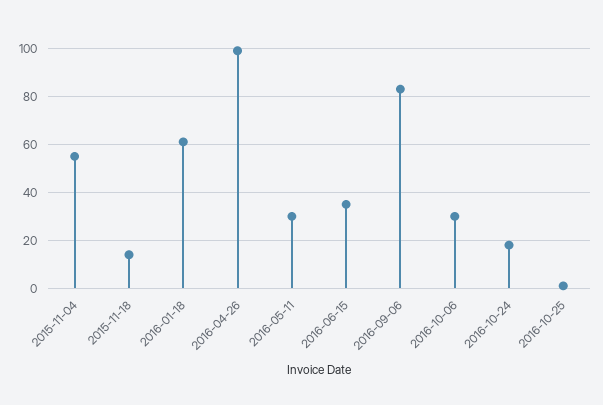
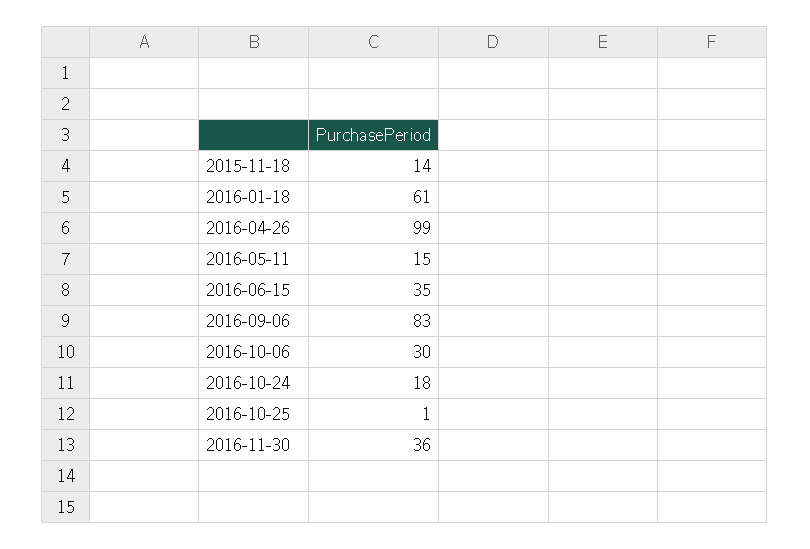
2015-11-04: 55 -> none
2016-05-11: 30 -> 15
2016-11-30: none -> 36

